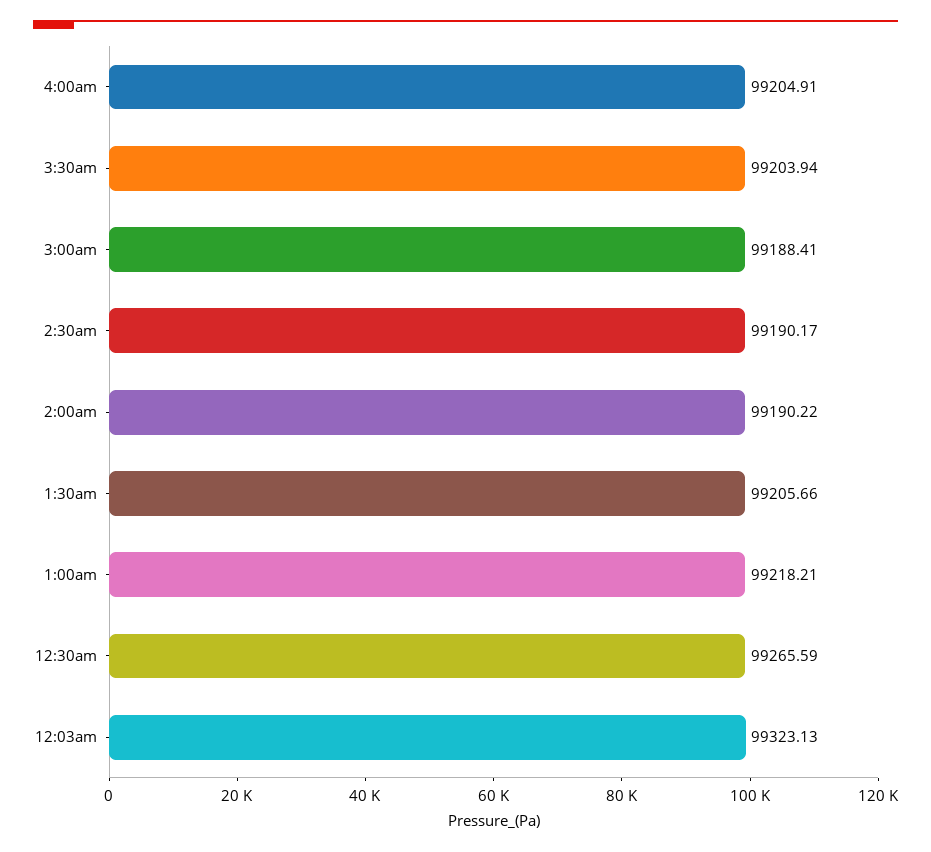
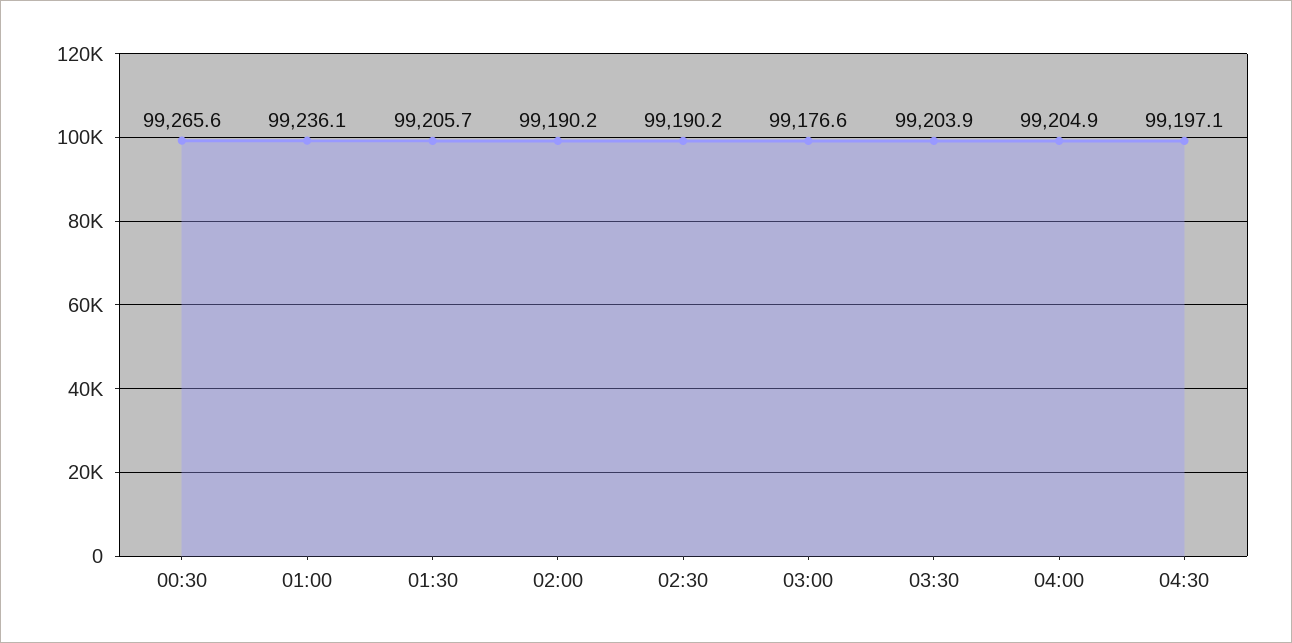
3:00am: 99188.41 -> 99176.6
1:00am: 99218.21 -> 99236.1
12:03am: 99323.13 -> none
04:30: none -> 99197.1

